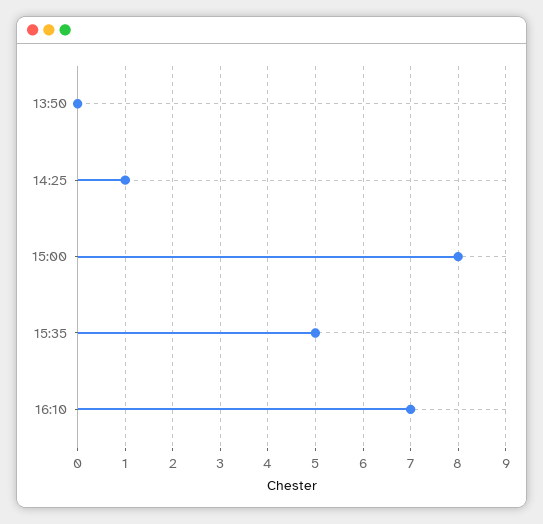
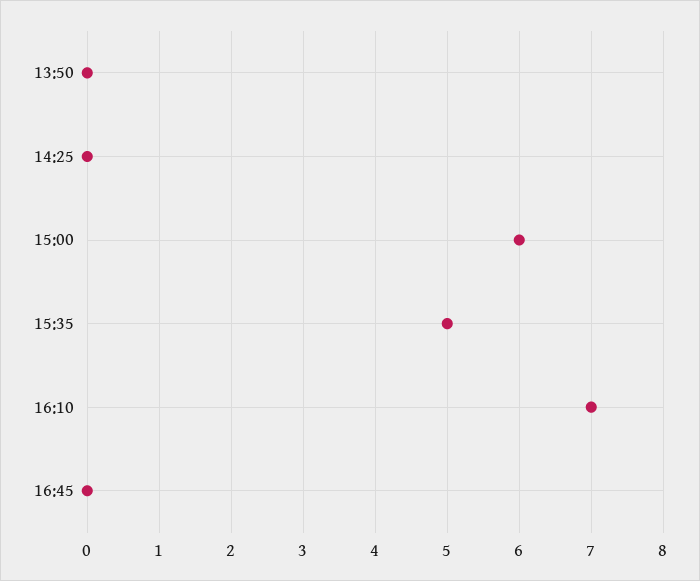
14:25: 1 -> 0
15:00: 8 -> 6
16:45: none -> 0

